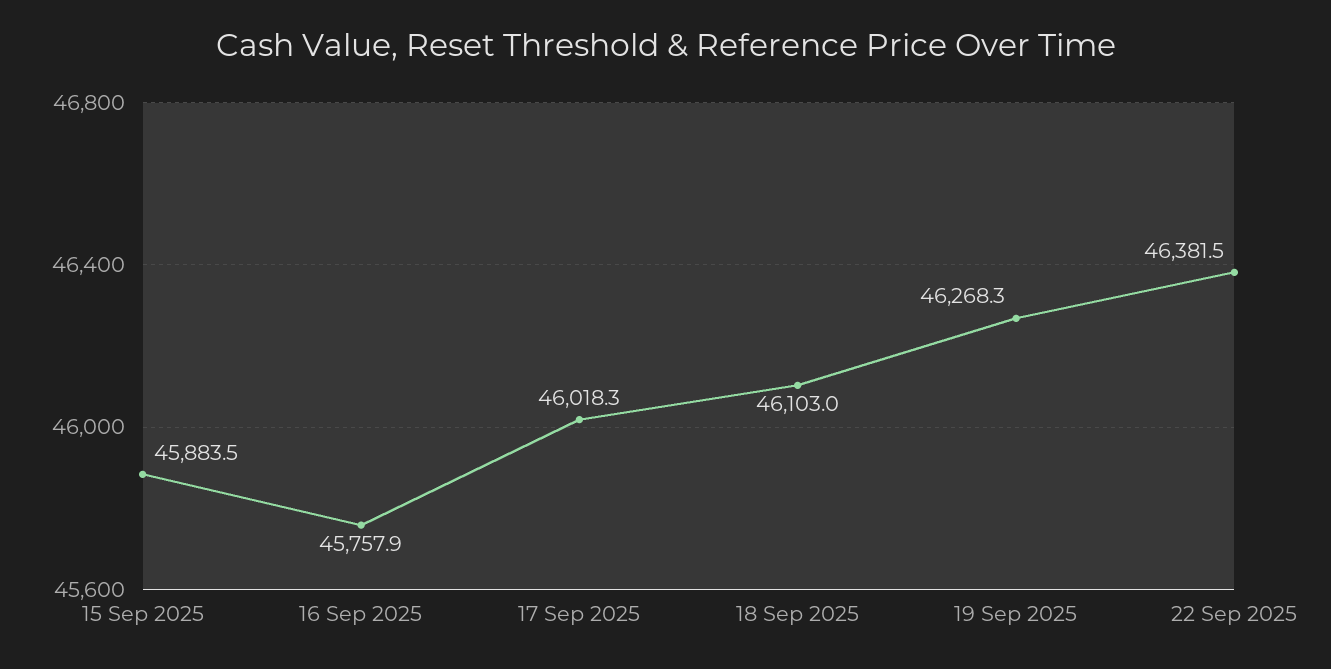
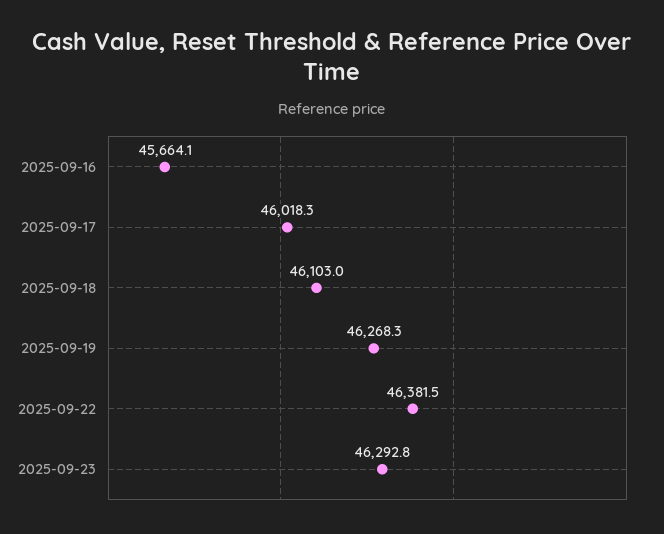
15 Sep 2025: 45883.5 -> none
16 Sep 2025: 45757.9 -> 45664.1
2025-09-23: none -> 46292.8

